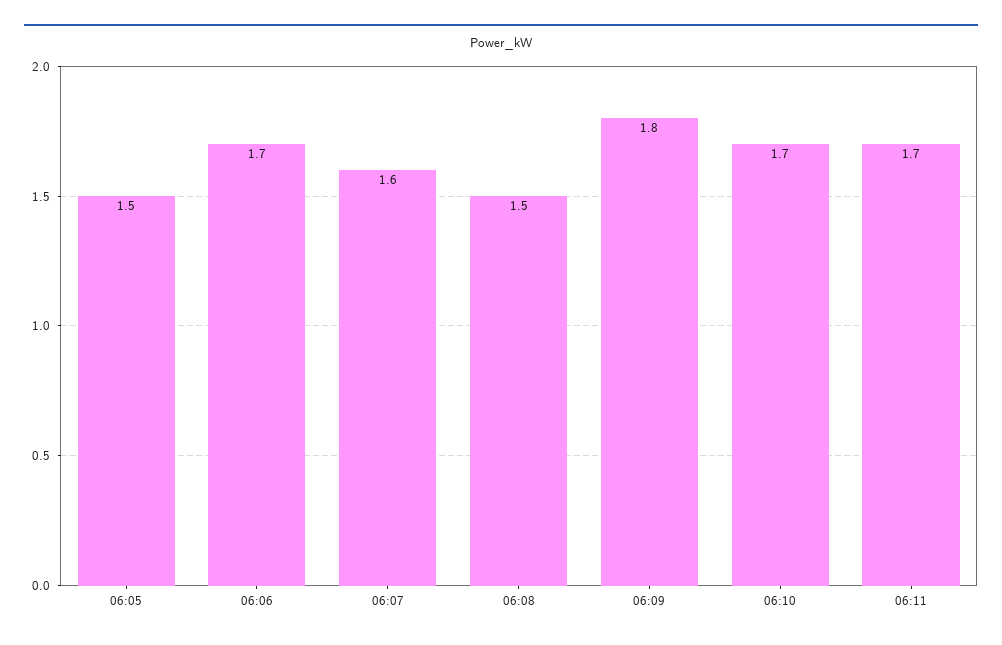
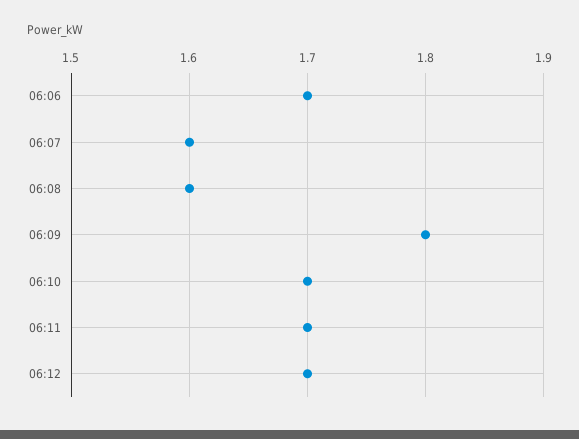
06:05: 1.5 -> none
06:08: 1.5 -> 1.6
06:12: none -> 1.7

